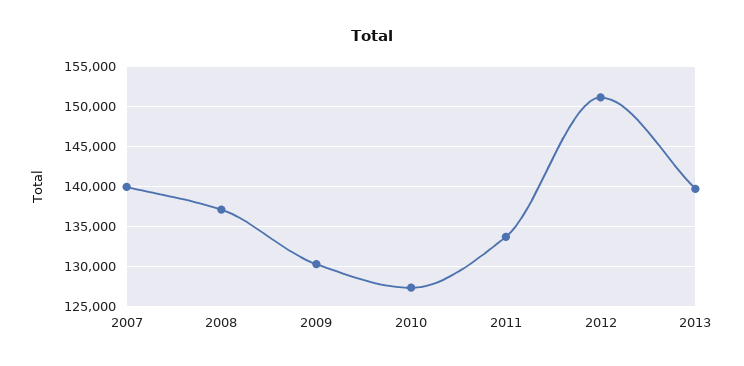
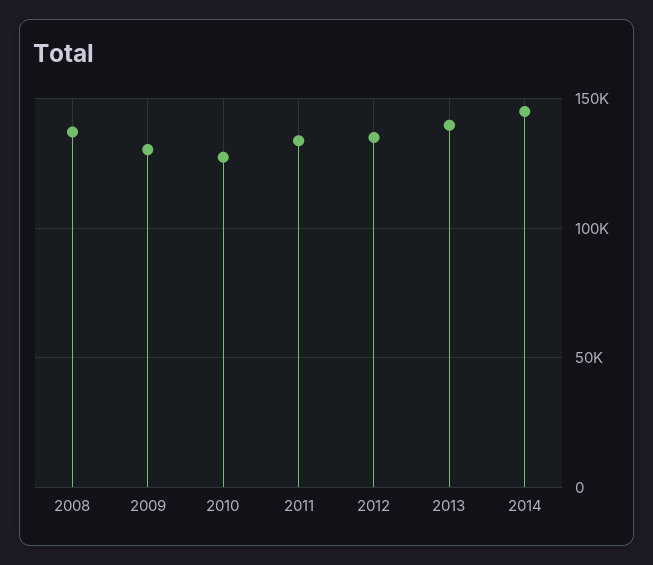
2007: 140000 -> none
2012: 151000 -> 135000
2014: none -> 145000

